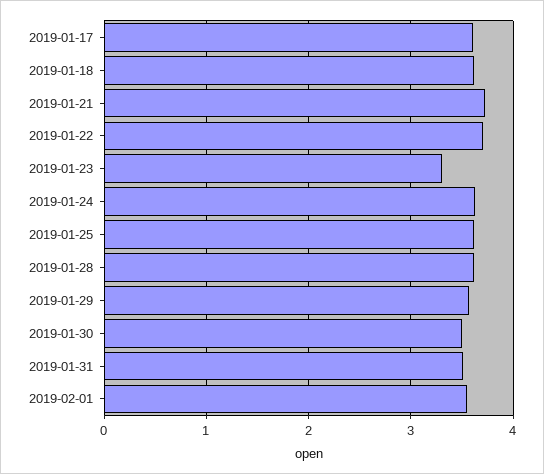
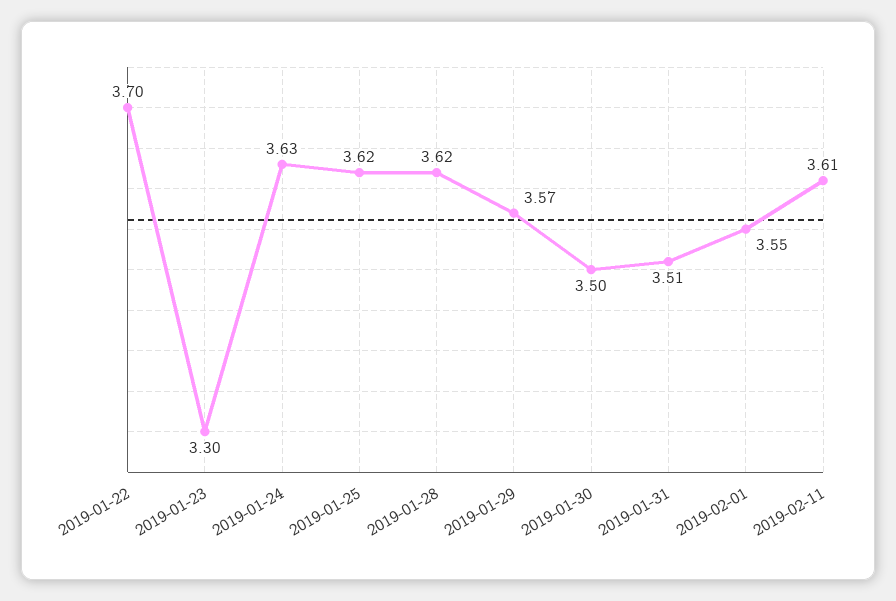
2019-01-17: 3.6 -> none
2019-01-18: 3.6 -> none
2019-01-21: 3.7 -> none
2019-02-11: none -> 3.61

